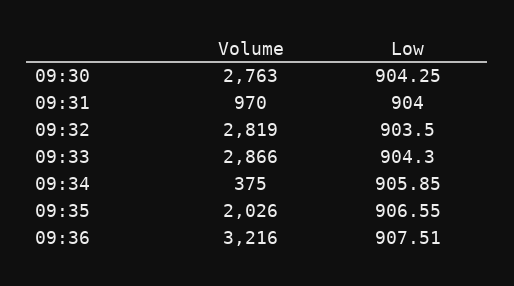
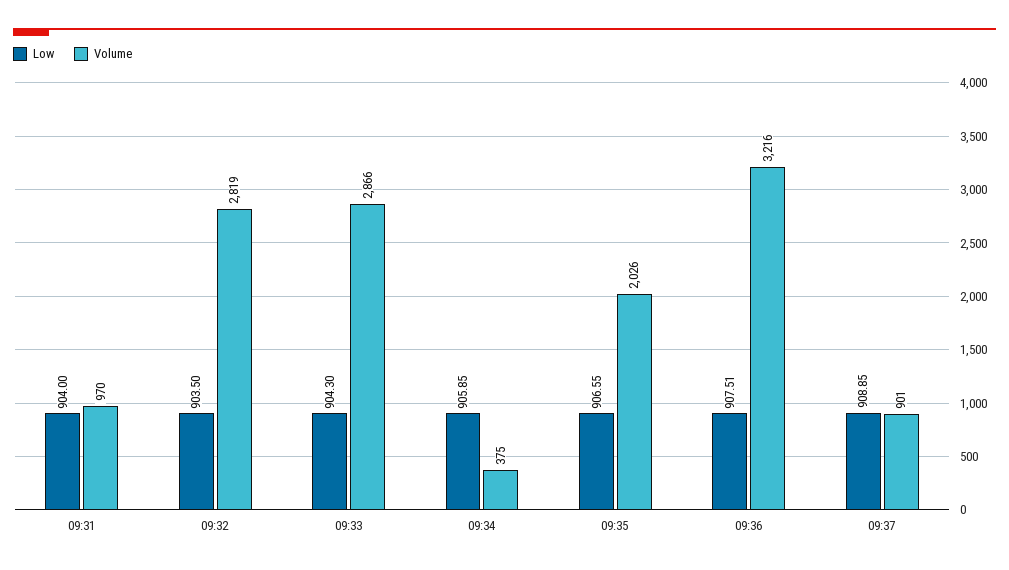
Volume, 09:30: 2763 -> none
Low, 09:30: 904.25 -> none
Low, 09:37: none -> 908.85
Volume, 09:37: none -> 901

